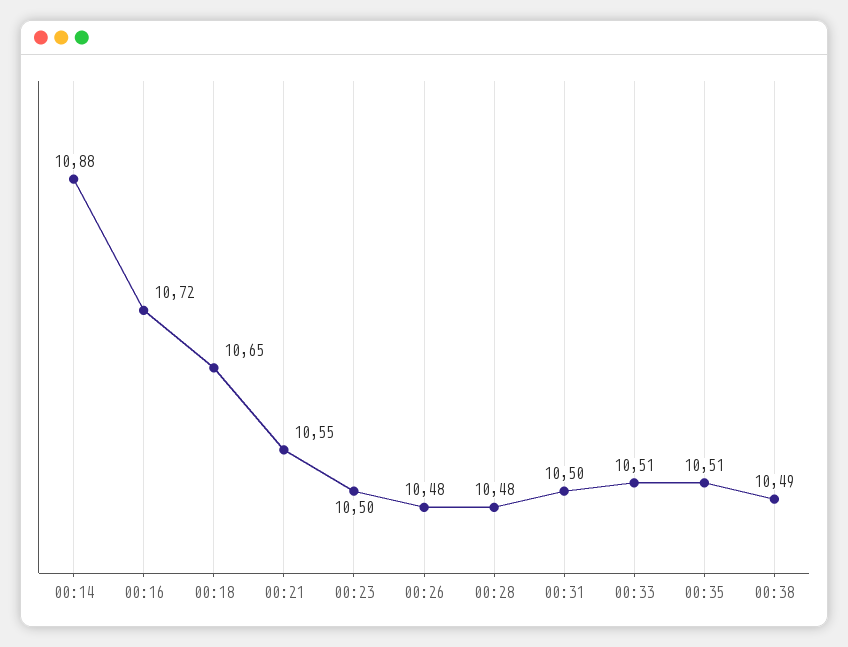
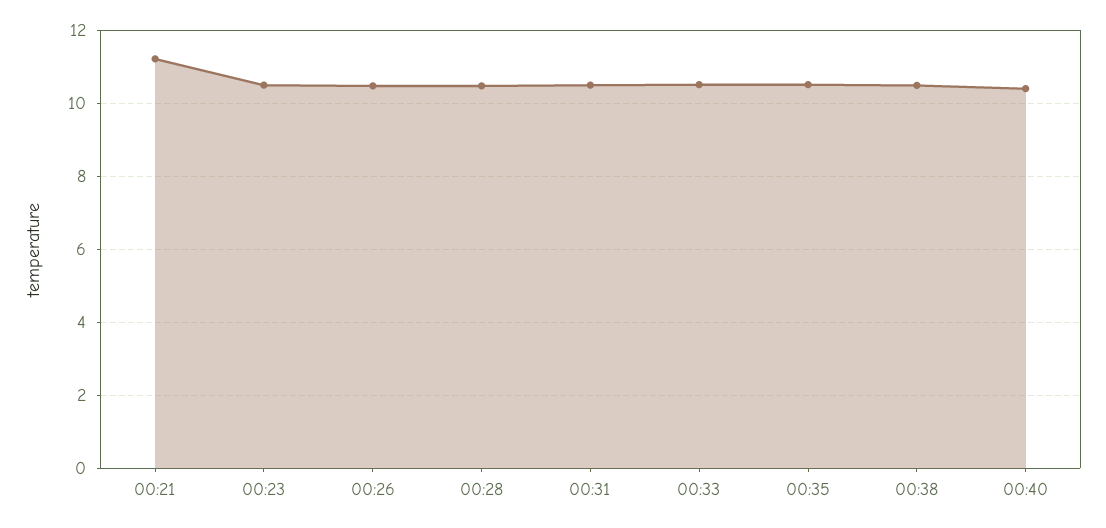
00:14: 10.88 -> none
00:16: 10.72 -> none
00:18: 10.65 -> none
00:21: 10.55 -> 11.2
00:40: none -> 10.4

